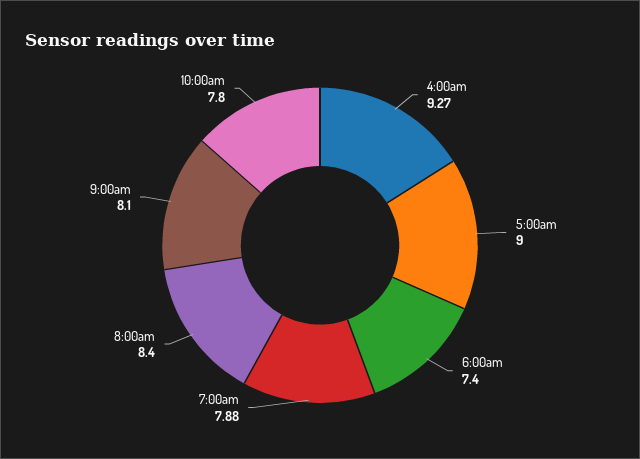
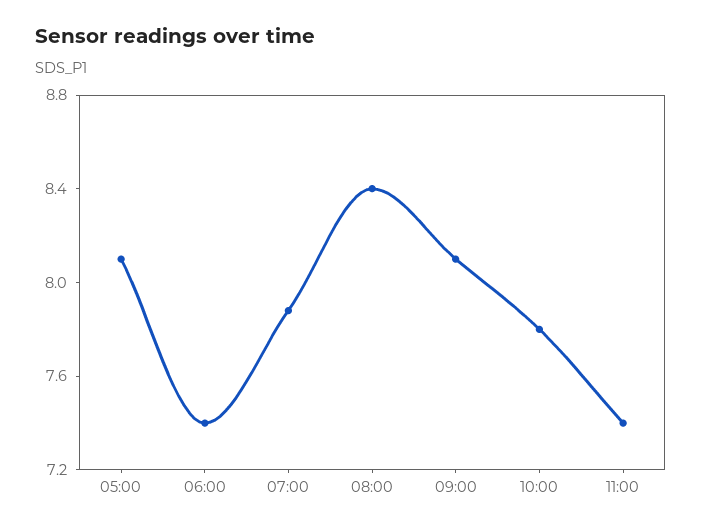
4:00am: 9.27 -> none
5:00am: 9 -> 8.1
11:00: none -> 7.4

